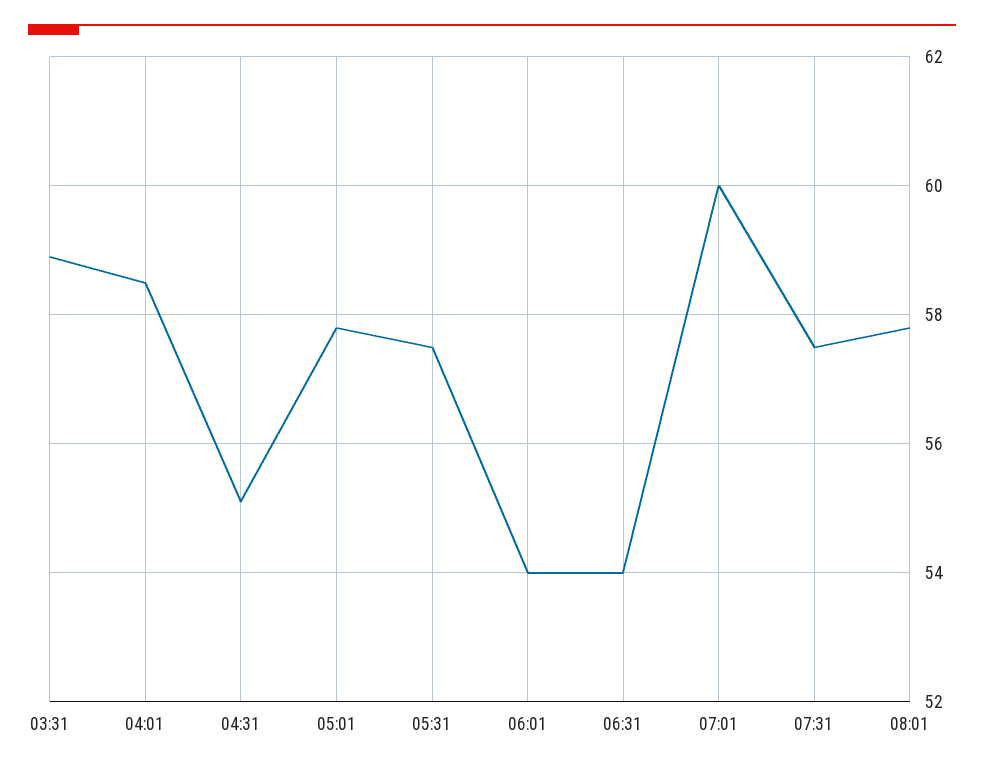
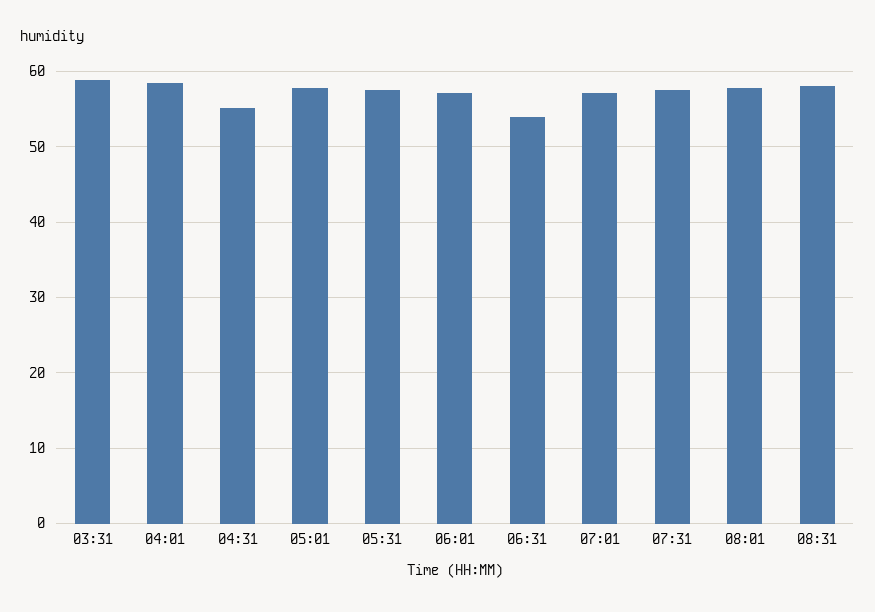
06:01: 54 -> 57
07:01: 60 -> 57
08:31: none -> 58

